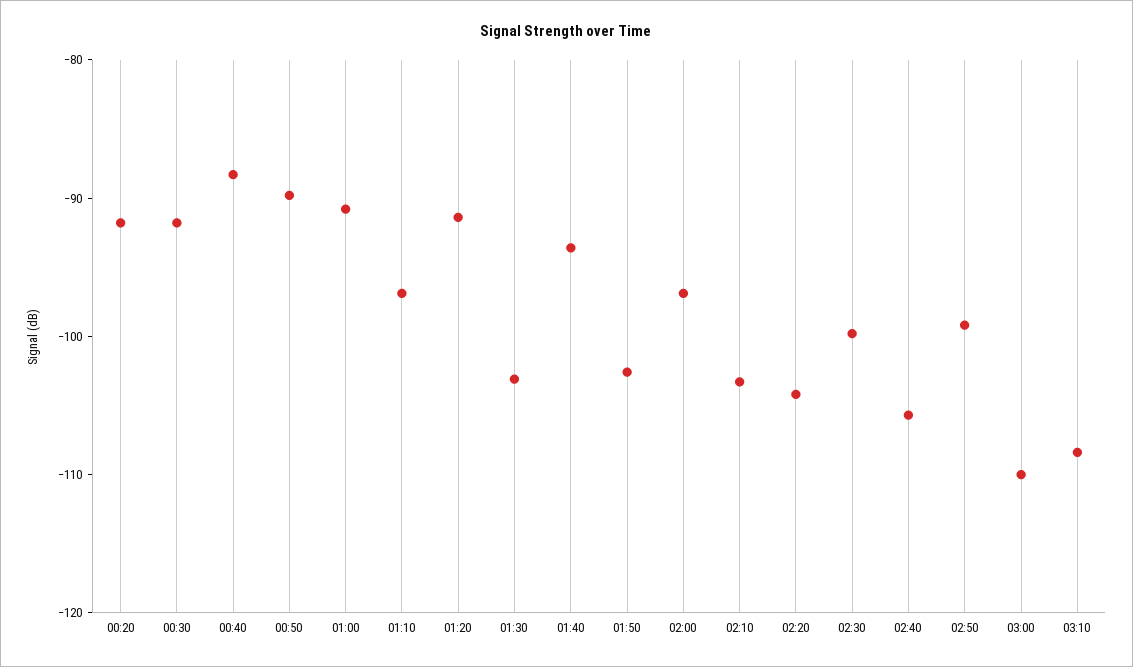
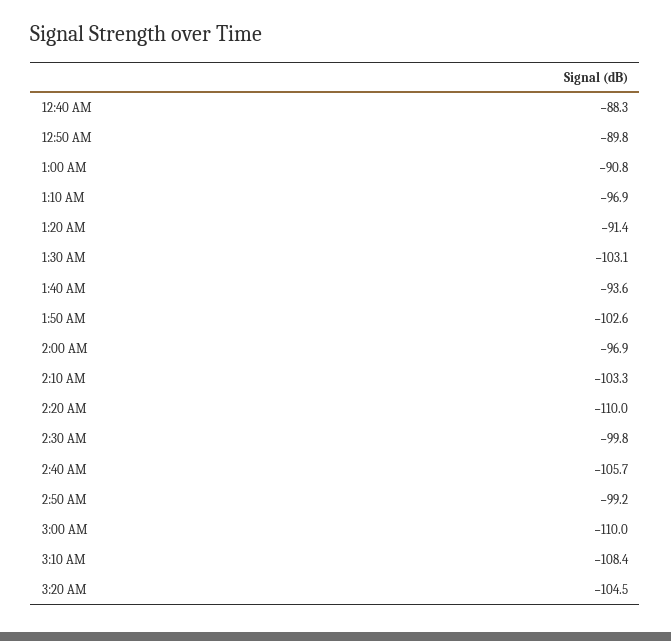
00:20: -92 -> none
00:30: -92 -> none
02:20: -104 -> -110
3:20 AM: none -> -104.5

